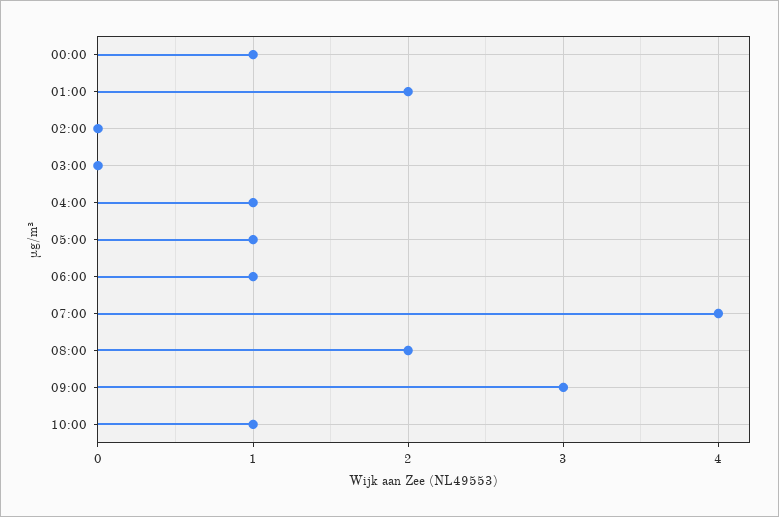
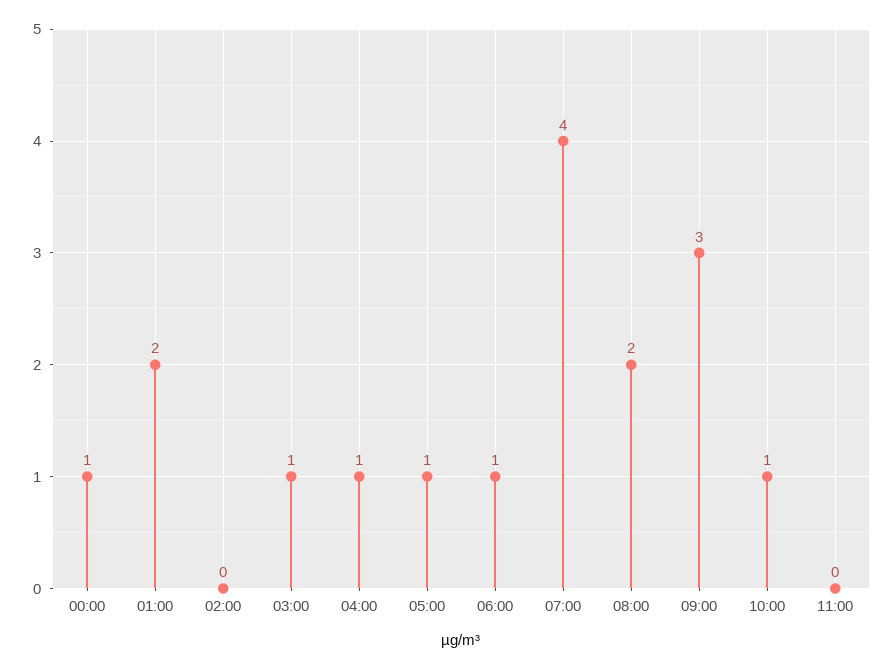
03:00: 0 -> 1
11:00: none -> 0

